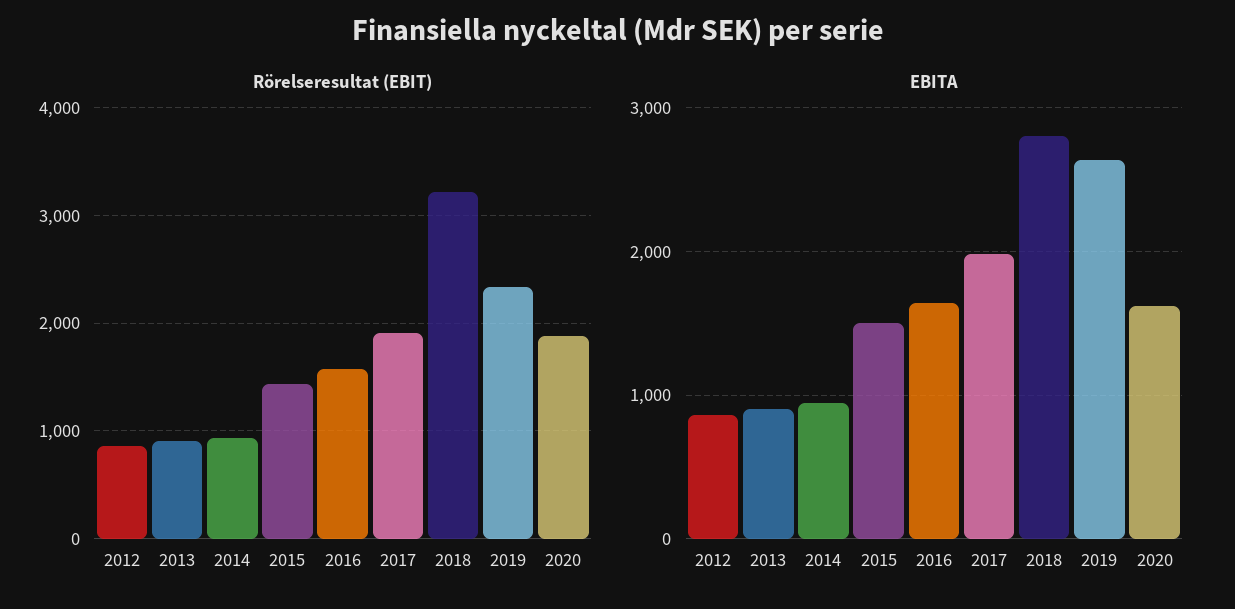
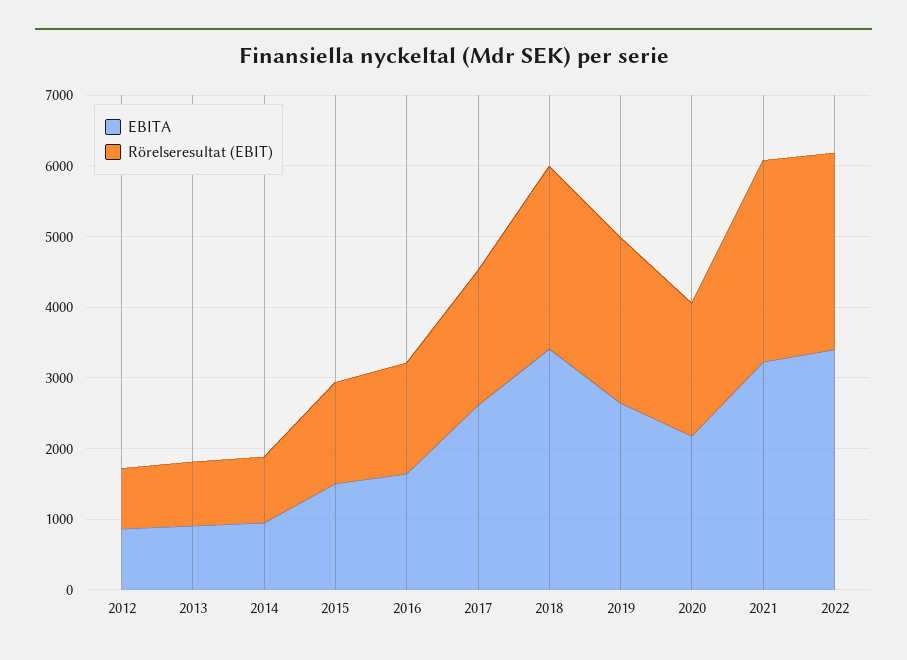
Rörelseresultat (EBIT), 2018: 3200 -> 2600
EBITA, 2017: 2000 -> 2600
EBITA, 2018: 2800 -> 3400
EBITA, 2020: 1600 -> 2200
EBITA, 2021: none -> 3200
Rörelseresultat (EBIT), 2021: none -> 2800
EBITA, 2022: none -> 3400
Rörelseresultat (EBIT), 2022: none -> 2800

